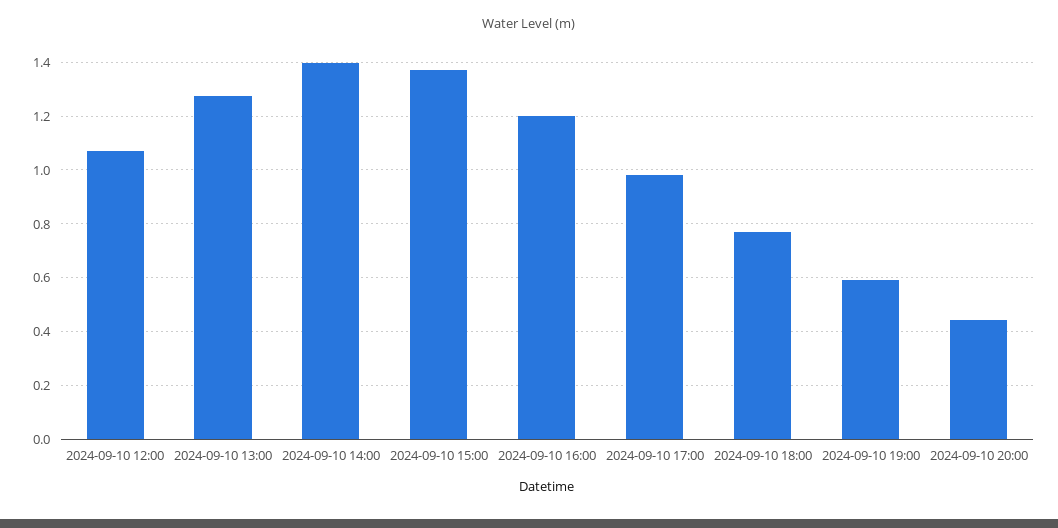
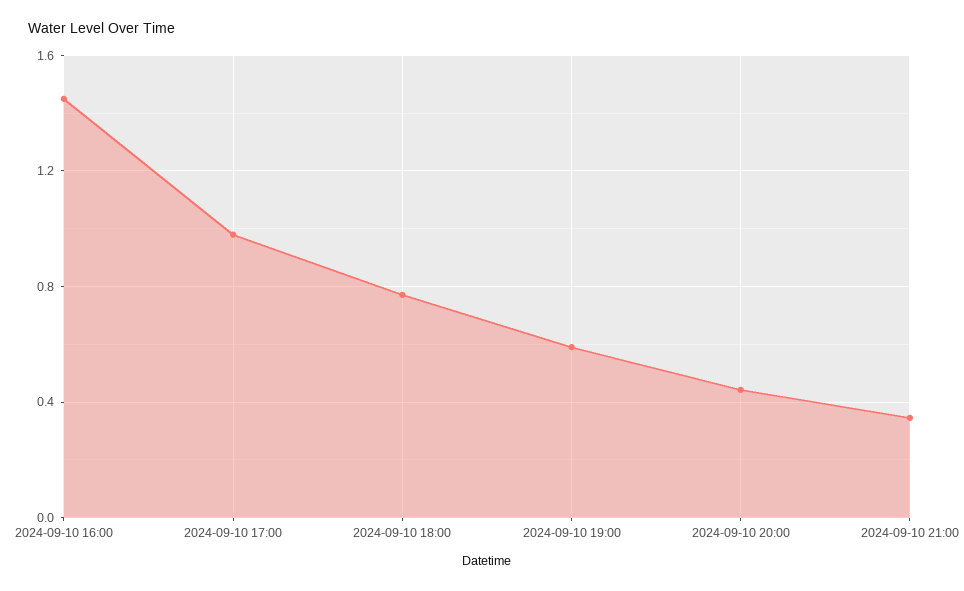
2024-09-10 12:00: 1.075 -> none
2024-09-10 13:00: 1.275 -> none
2024-09-10 14:00: 1.4 -> none
2024-09-10 15:00: 1.375 -> none
2024-09-10 16:00: 1.2 -> 1.45
2024-09-10 21:00: none -> 0.35

